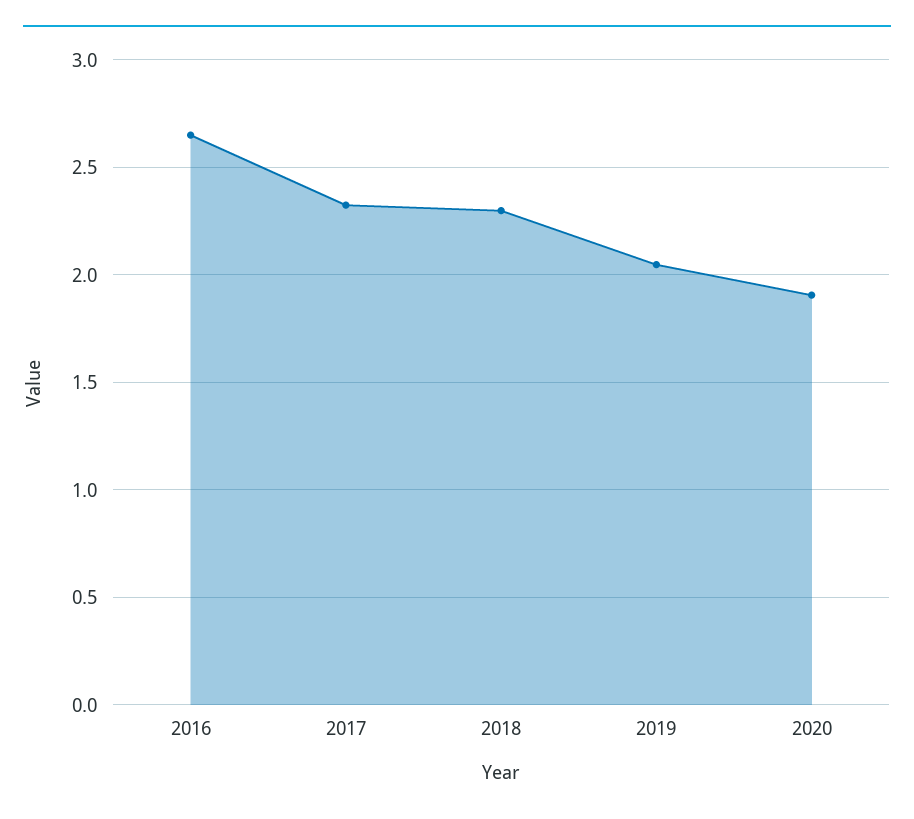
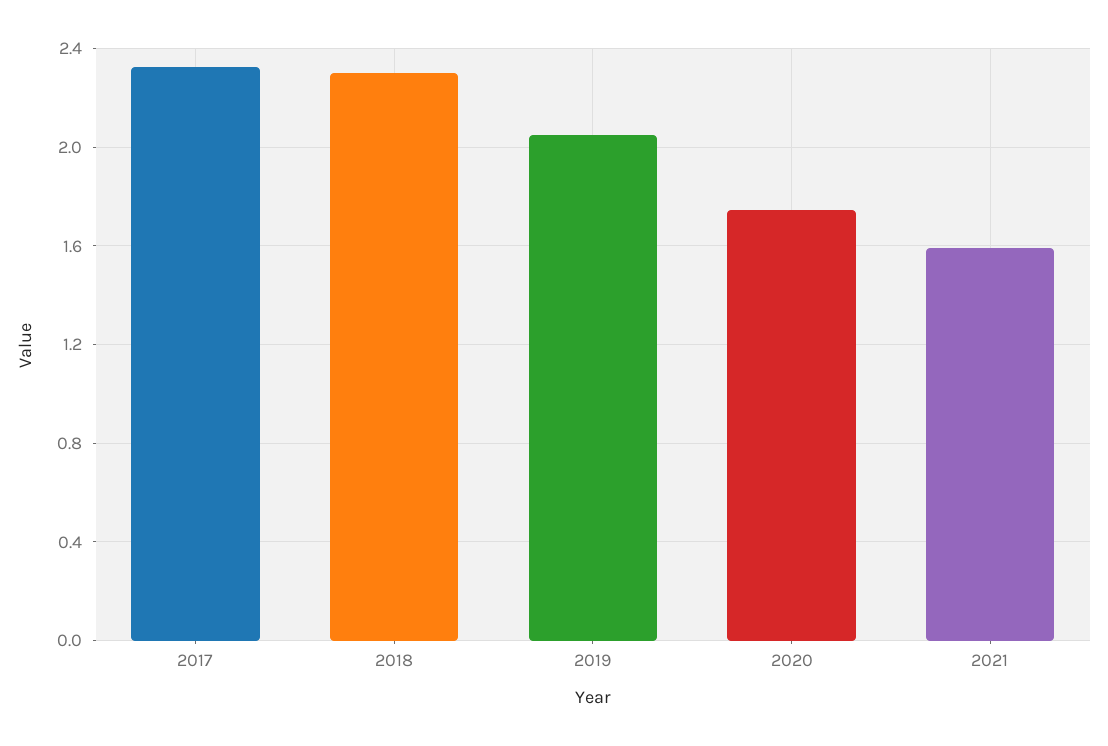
2016: 2.65 -> none
2020: 1.9 -> 1.75
2021: none -> 1.6

